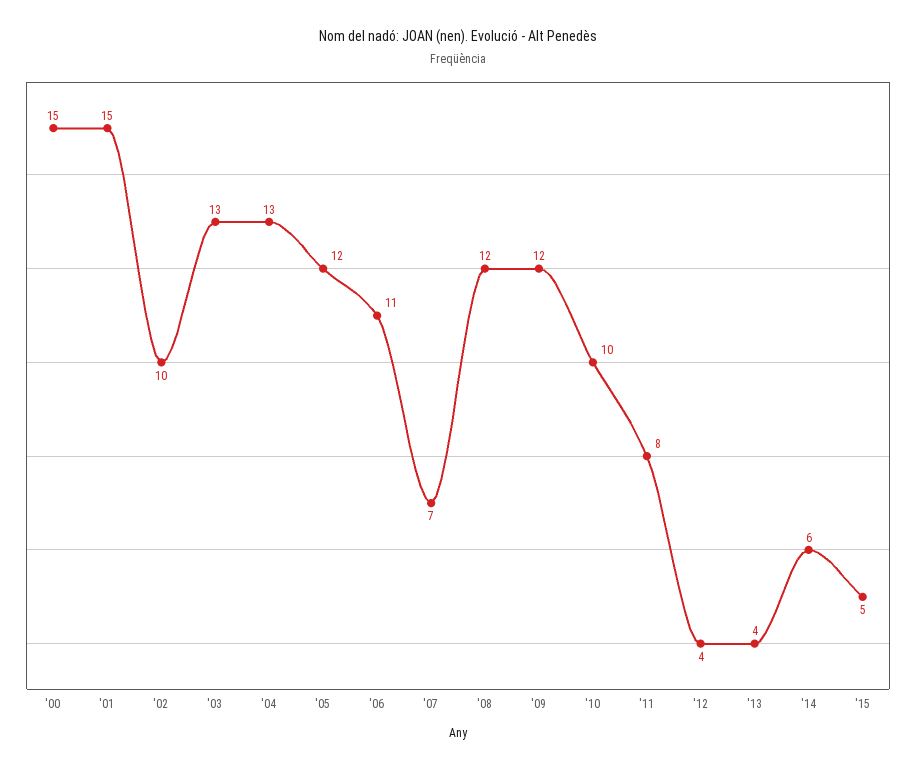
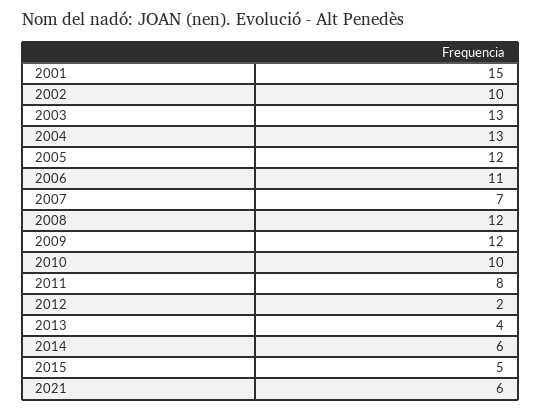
'00: 15 -> none
'12: 4 -> 2
2021: none -> 6

